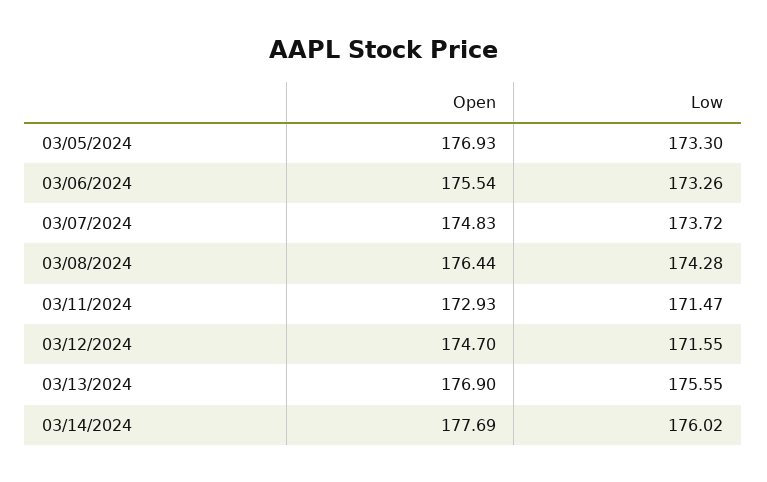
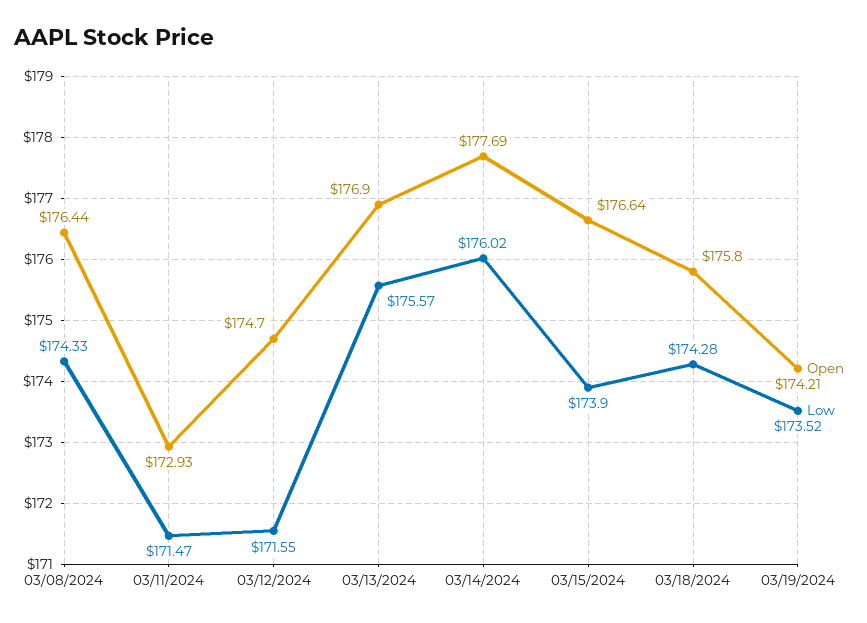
Open, 03/05/2024: 176.93 -> none
Low, 03/05/2024: 173.3 -> none
Open, 03/06/2024: 175.54 -> none
Low, 03/06/2024: 173.26 -> none
Open, 03/07/2024: 174.83 -> none
Low, 03/07/2024: 173.72 -> none
Low, 03/08/2024: 174.28 -> 174.33
Low, 03/13/2024: 175.55 -> 175.57
Open, 03/15/2024: none -> 176.64
Low, 03/15/2024: none -> 173.9
Open, 03/18/2024: none -> 175.8
Low, 03/18/2024: none -> 174.28
Open, 03/19/2024: none -> 174.21
Low, 03/19/2024: none -> 173.52

